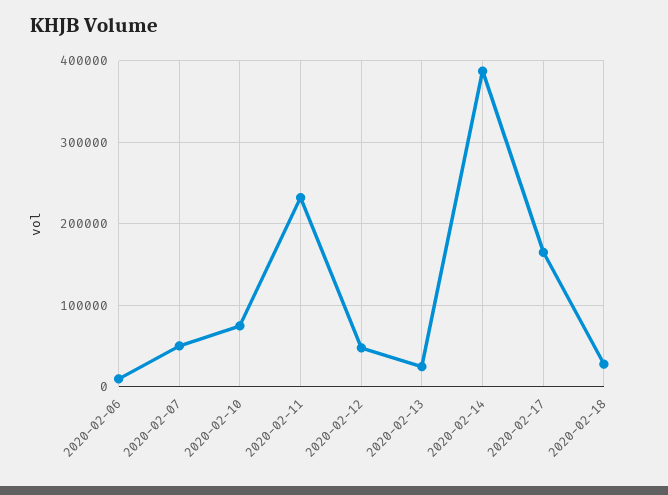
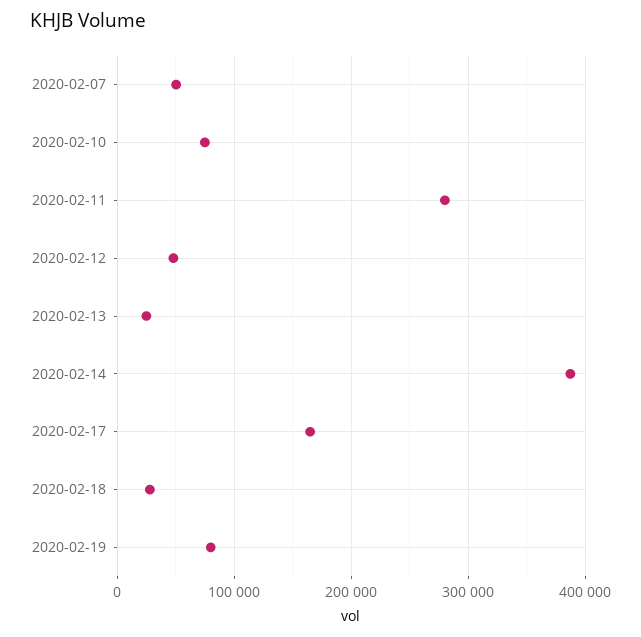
2020-02-06: 10000 -> none
2020-02-11: 230000 -> 280000
2020-02-19: none -> 80000

